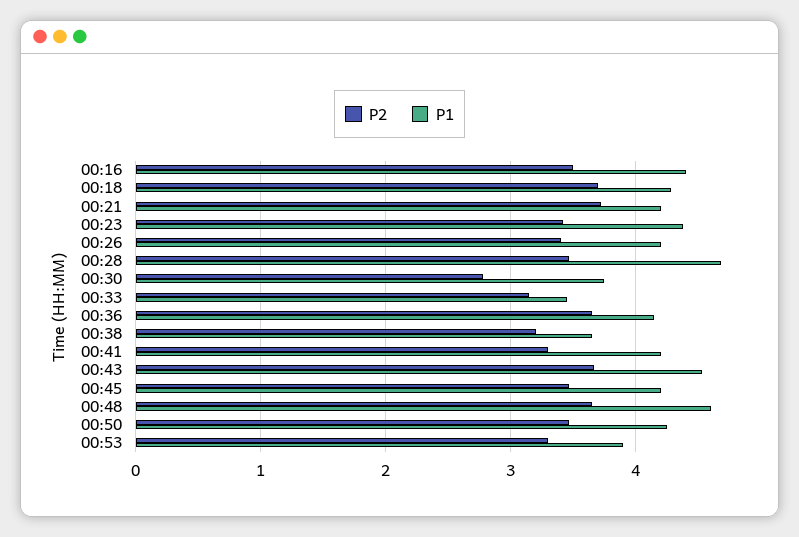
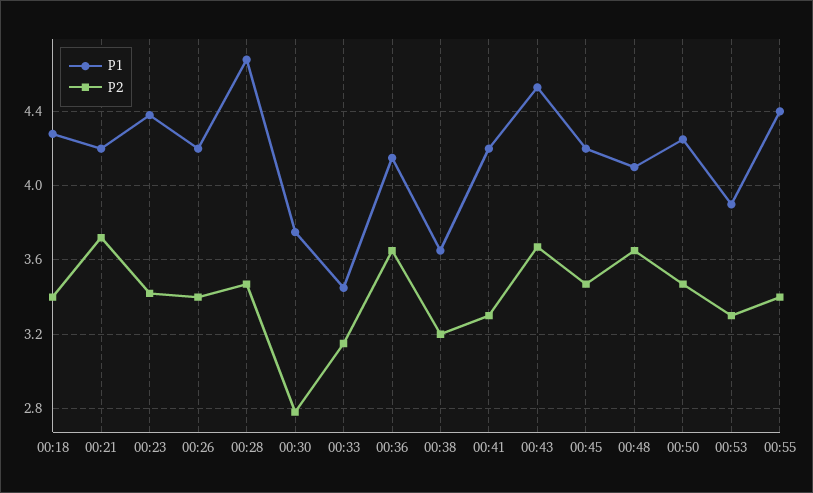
P2, 00:16: 3.5 -> none
P1, 00:16: 4.4 -> none
P2, 00:18: 3.7 -> 3.4
P1, 00:48: 4.6 -> 4.1
P1, 00:55: none -> 4.4
P2, 00:55: none -> 3.4

